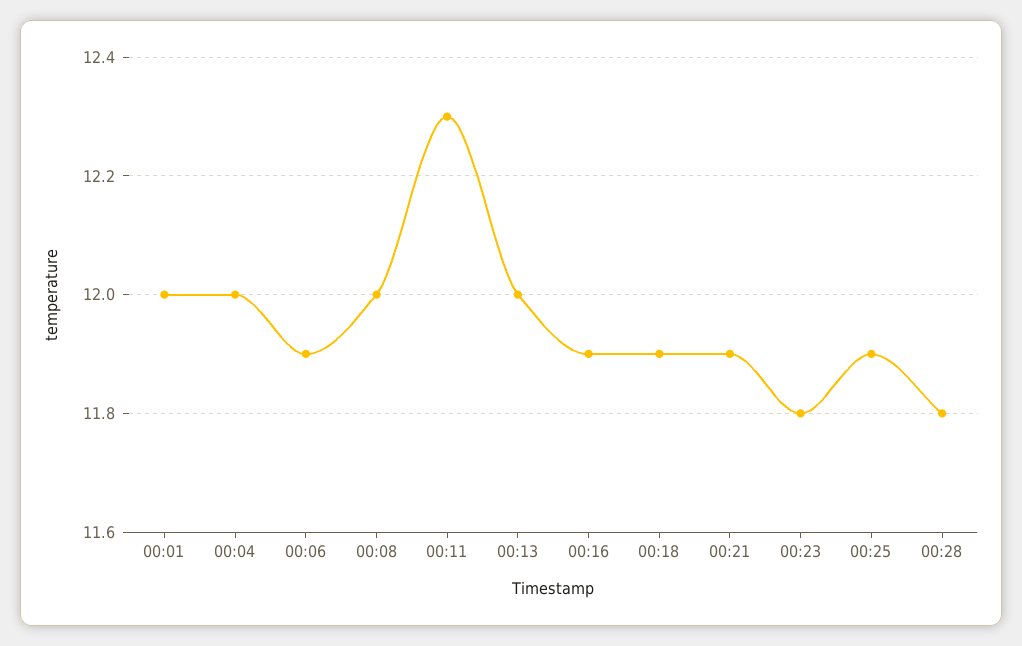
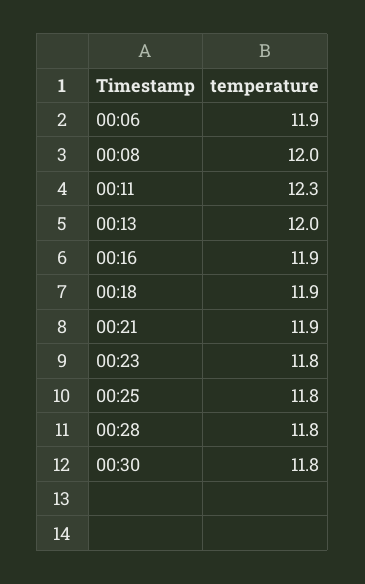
00:01: 12 -> none
00:04: 12 -> none
00:25: 11.9 -> 11.8
00:30: none -> 11.8

